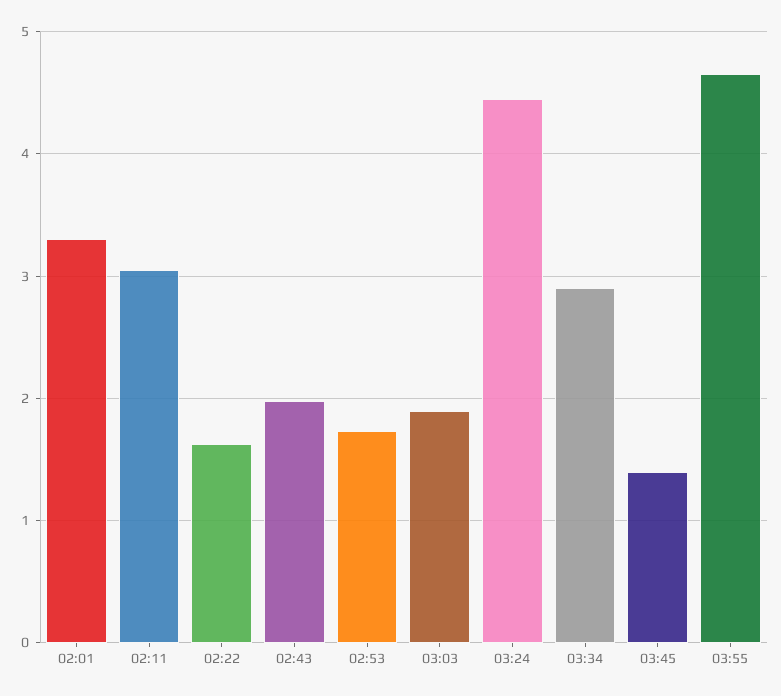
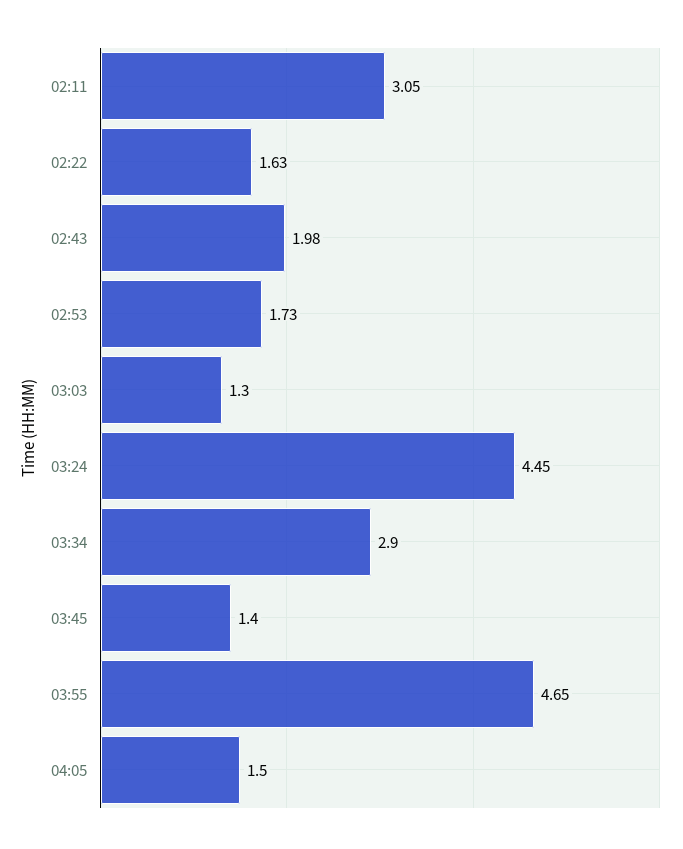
02:01: 3.3 -> none
03:03: 1.9 -> 1.3
04:05: none -> 1.5

